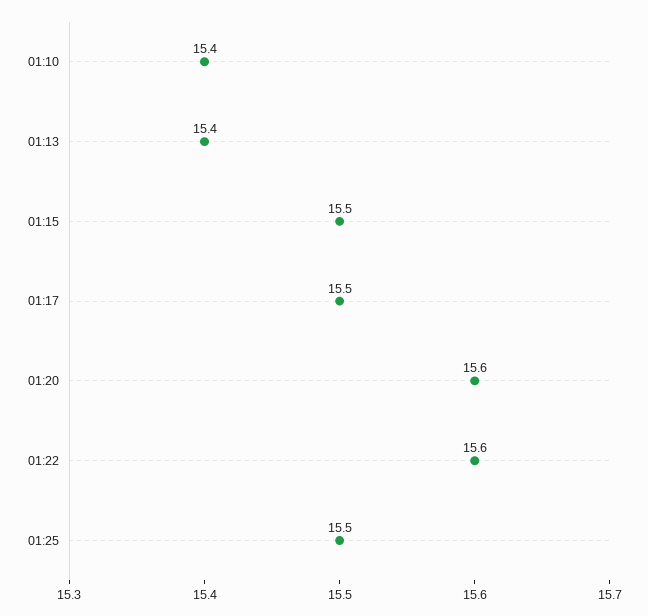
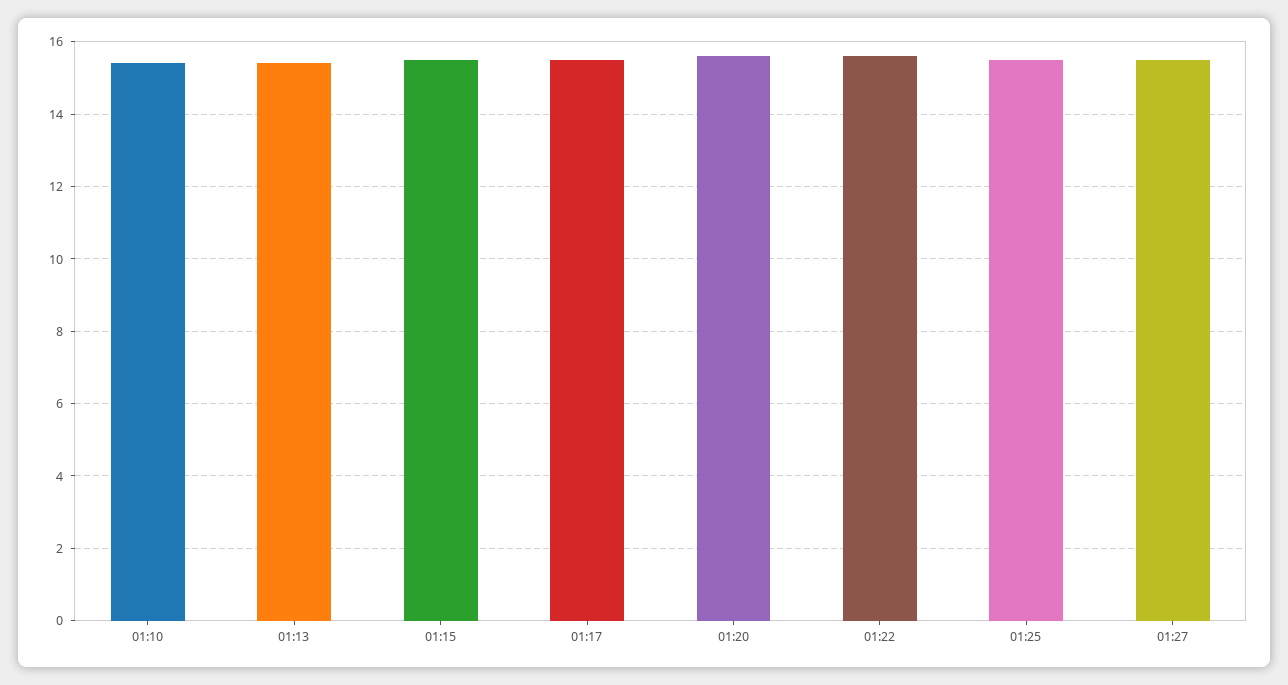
01:27: none -> 15.5

